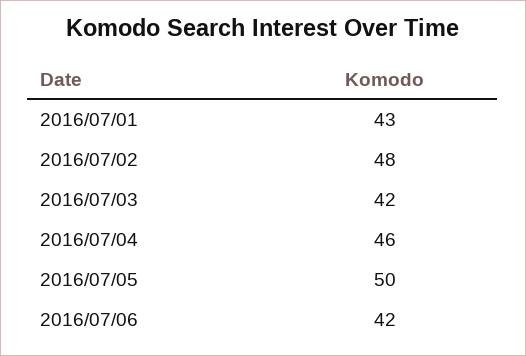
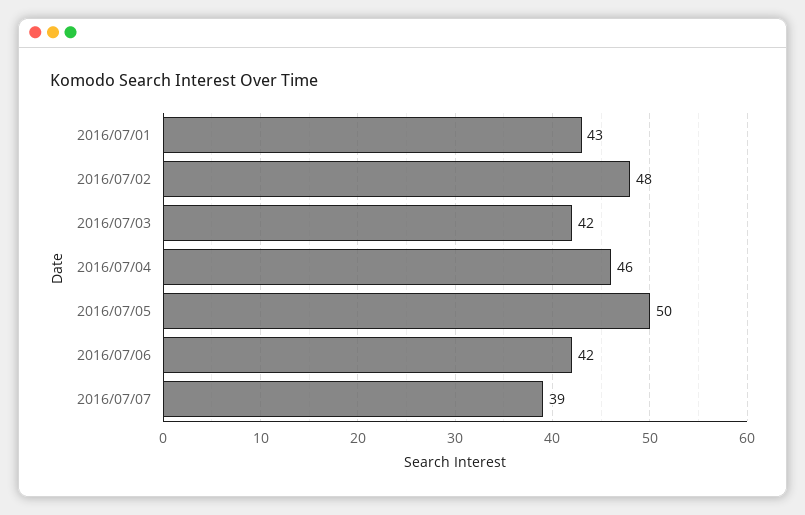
2016/07/07: none -> 39

